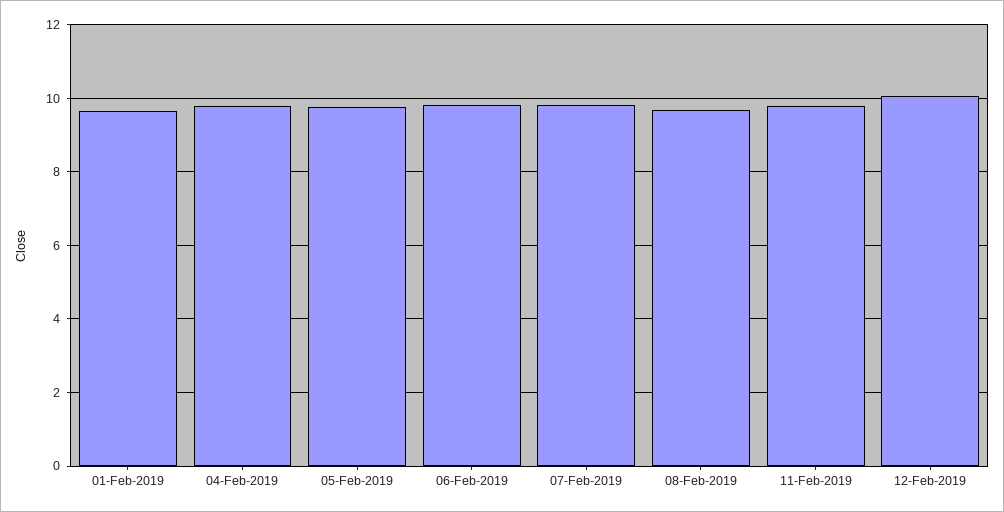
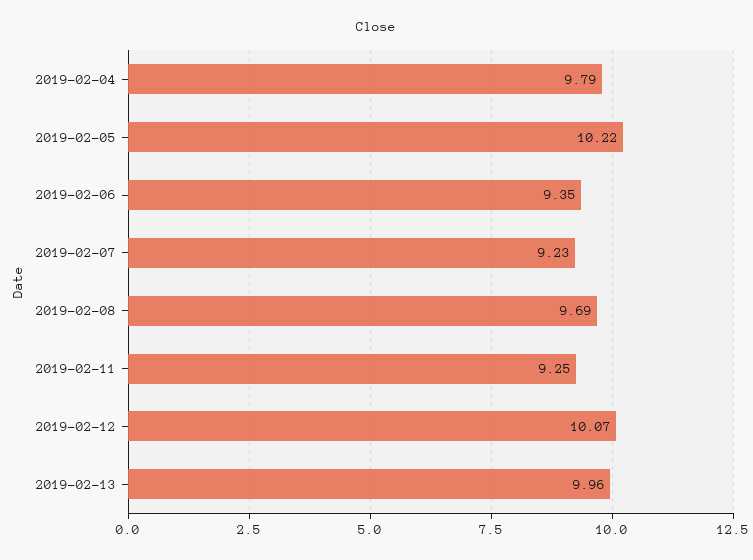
01-Feb-2019: 9.6 -> none
05-Feb-2019: 9.8 -> 10.22
06-Feb-2019: 9.8 -> 9.35
07-Feb-2019: 9.8 -> 9.23
11-Feb-2019: 9.8 -> 9.25
2019-02-13: none -> 9.96

